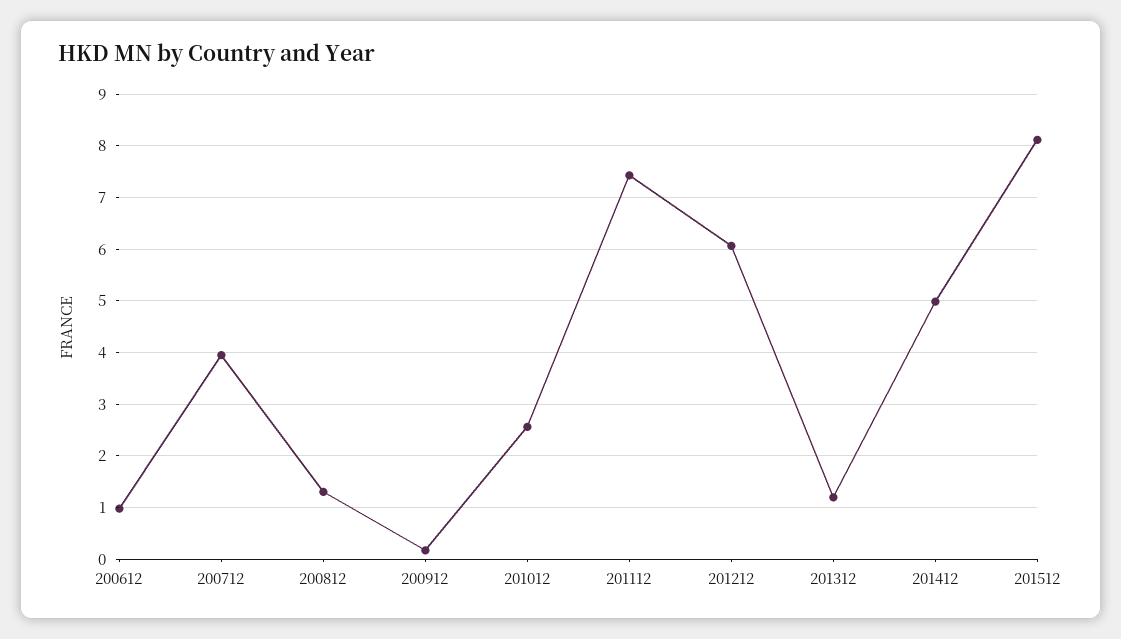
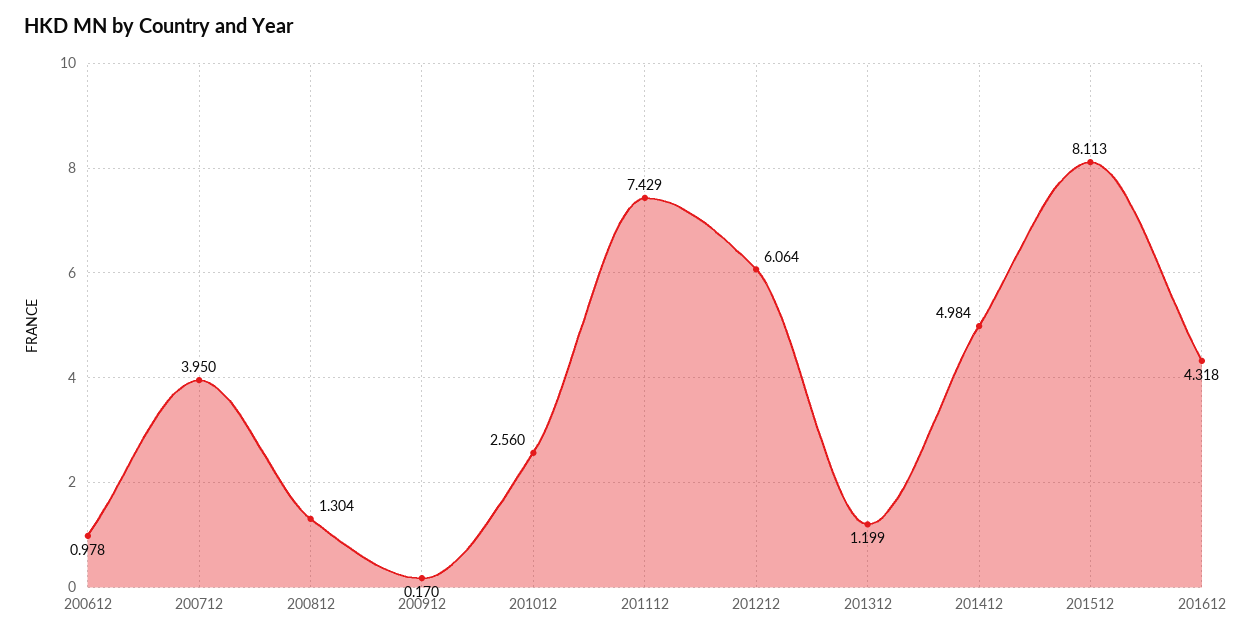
201612: none -> 4.318

